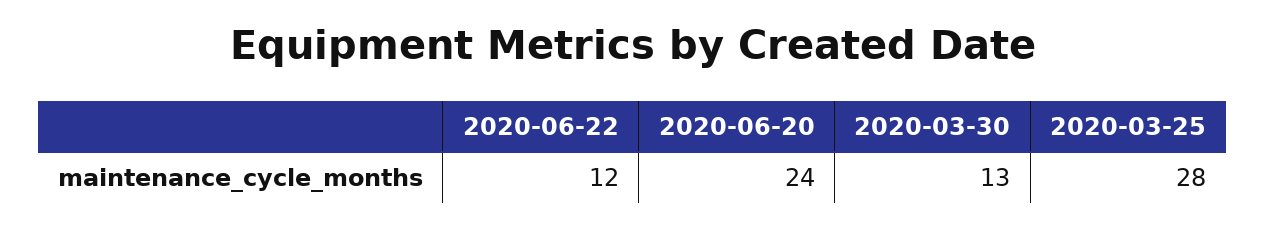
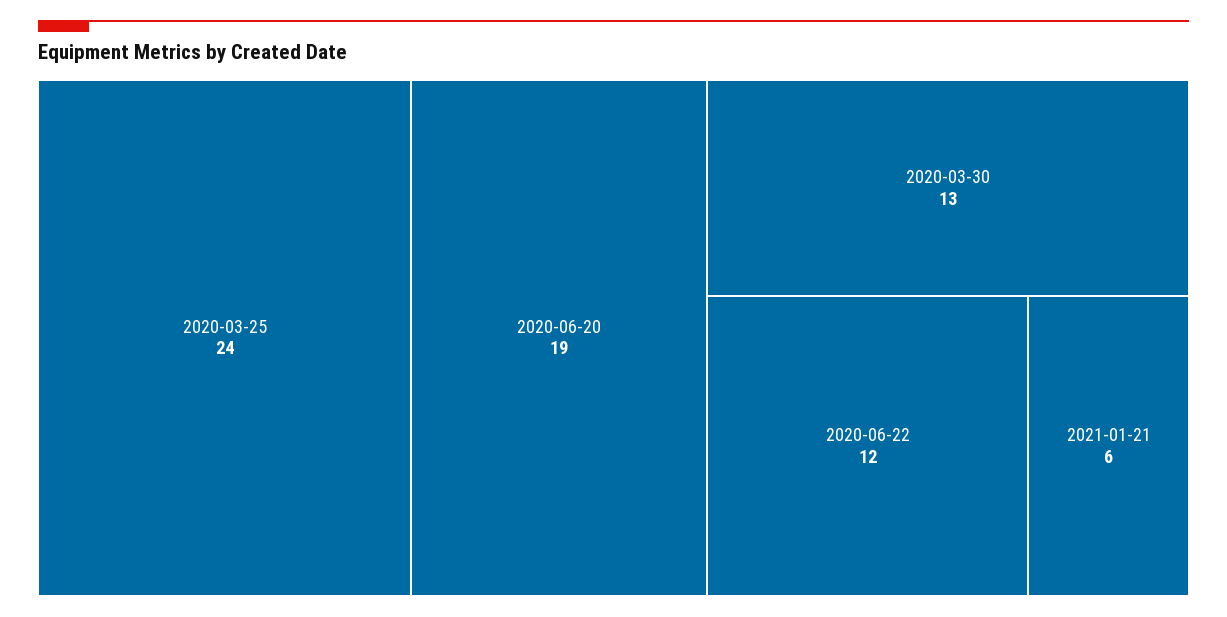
2020-06-20: 24 -> 19
2020-03-25: 28 -> 24
2021-01-21: none -> 6

